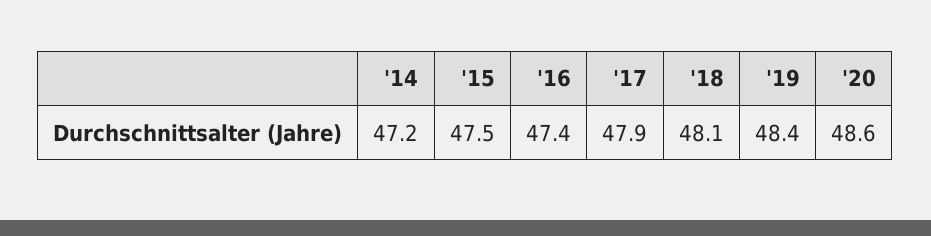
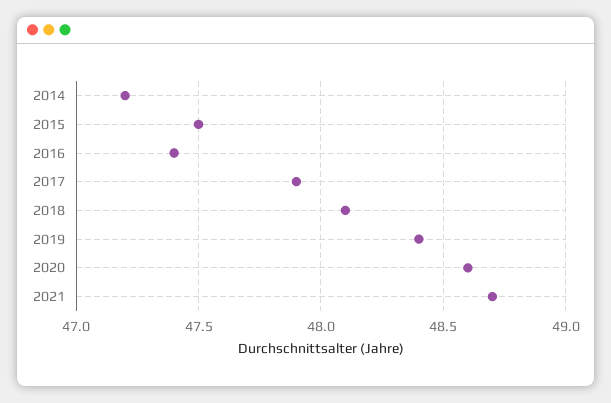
2021: none -> 48.7

